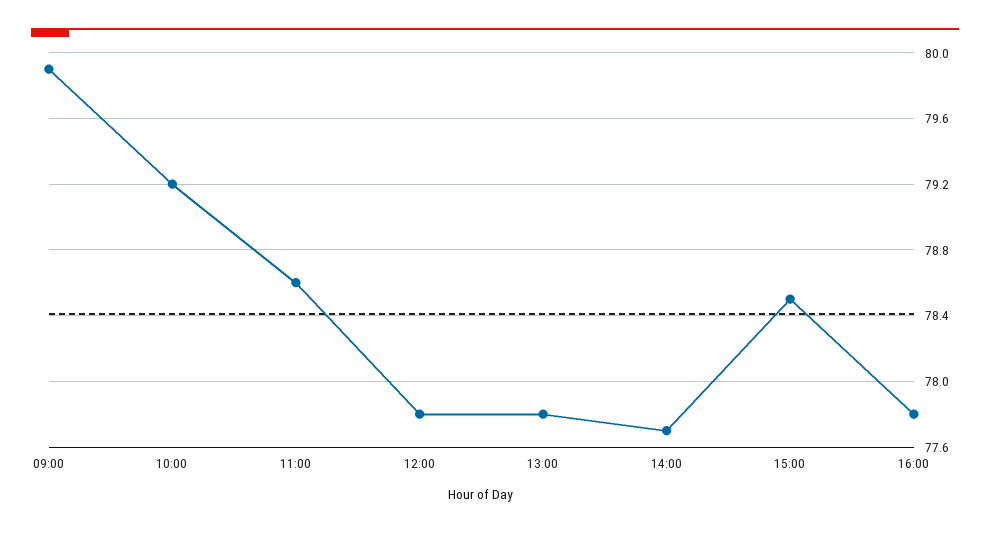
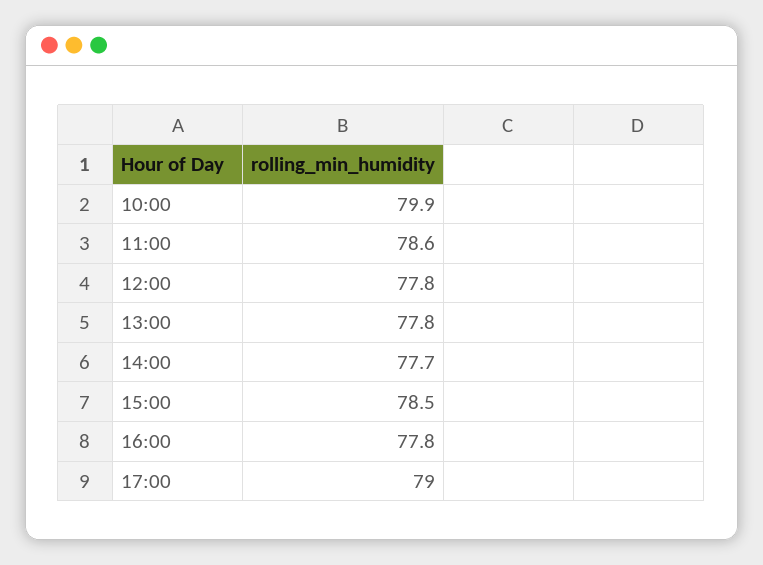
09:00: 79.9 -> none
10:00: 79.2 -> 79.9
17:00: none -> 79

